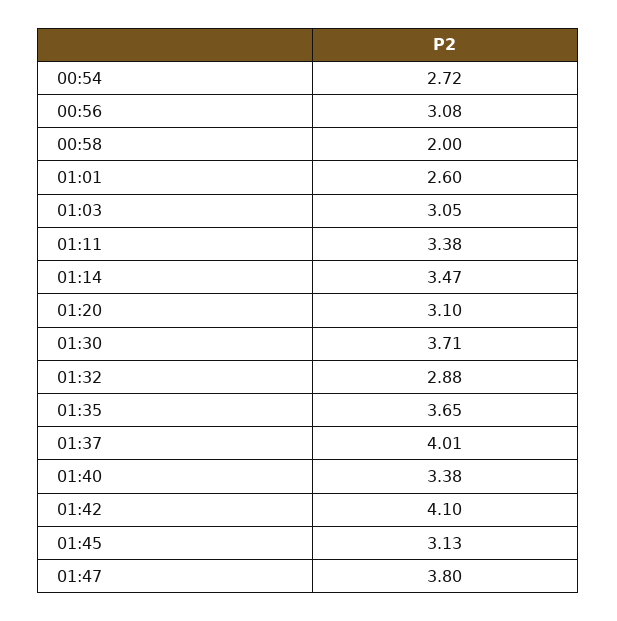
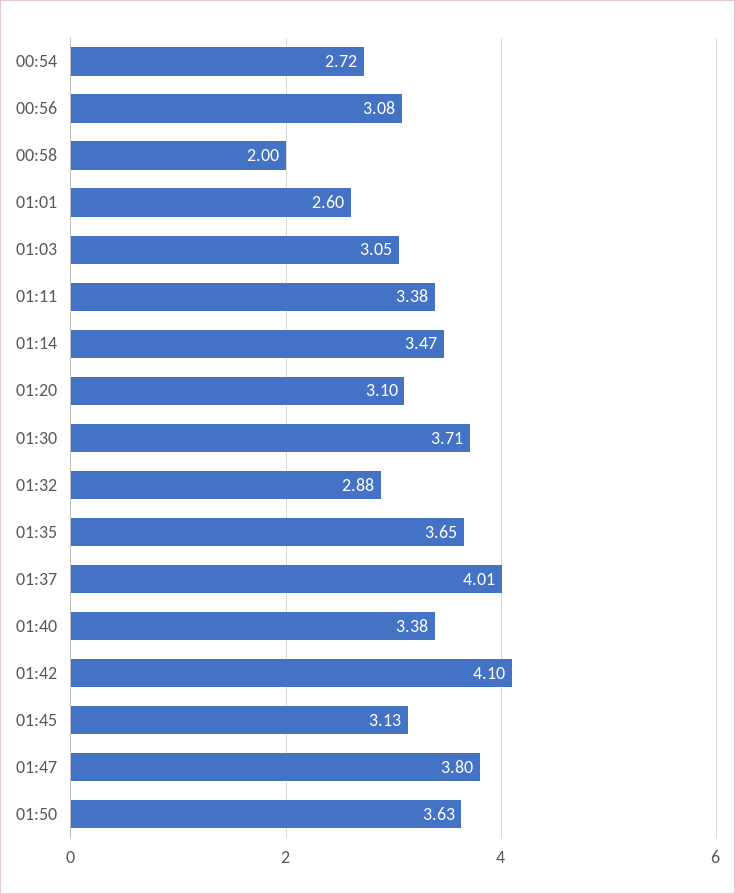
01:50: none -> 3.63

